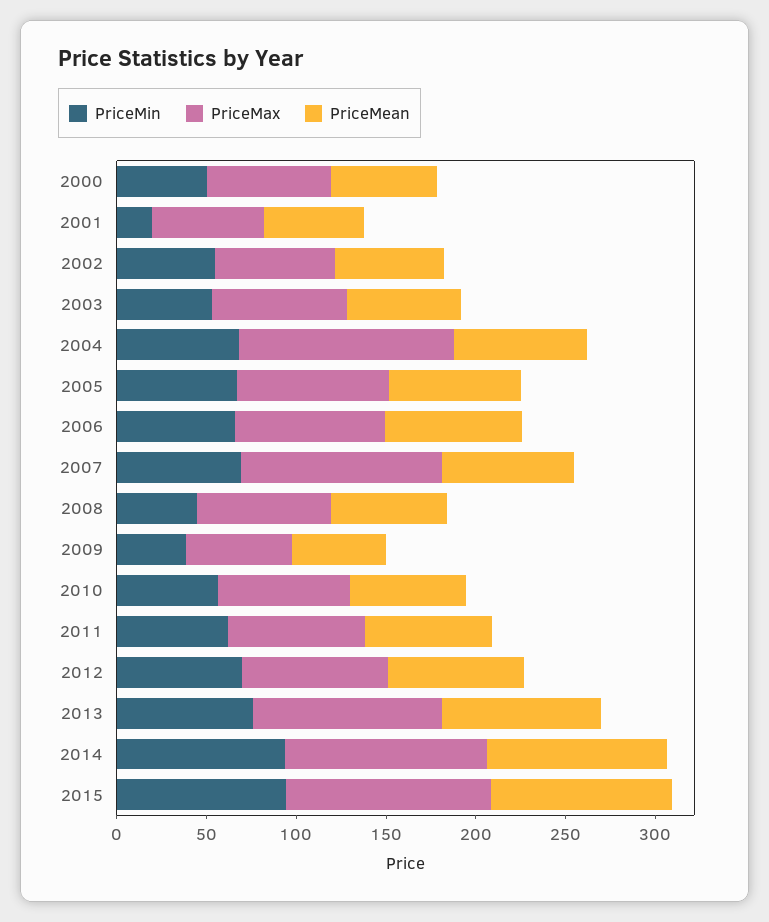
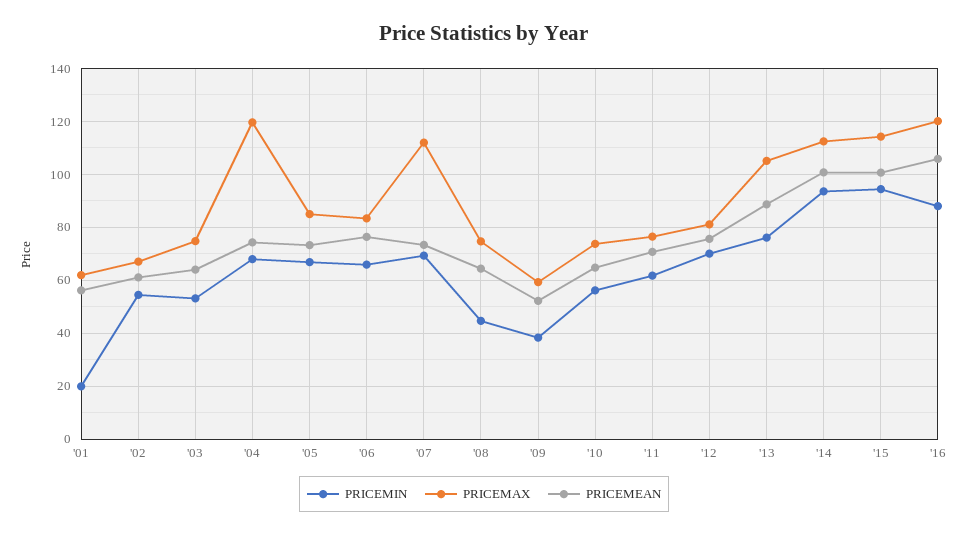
PriceMin, 2000: 50 -> none
PriceMax, 2000: 70 -> none
PriceMean, 2000: 60 -> none
PriceMin, '16: none -> 87.5
PriceMax, '16: none -> 120
PriceMean, '16: none -> 105

